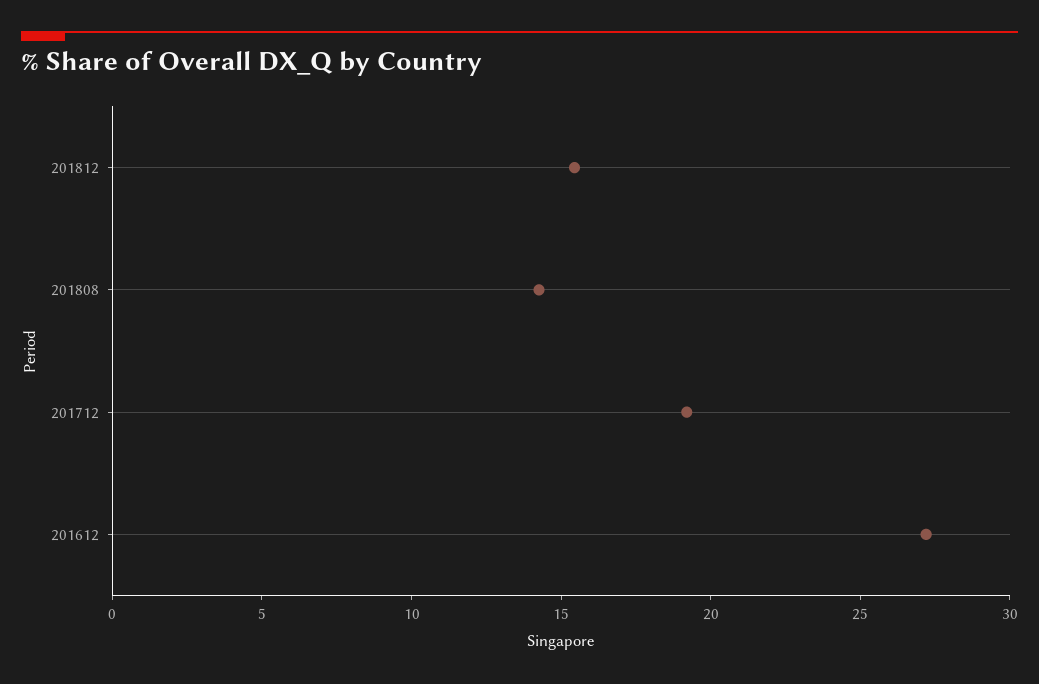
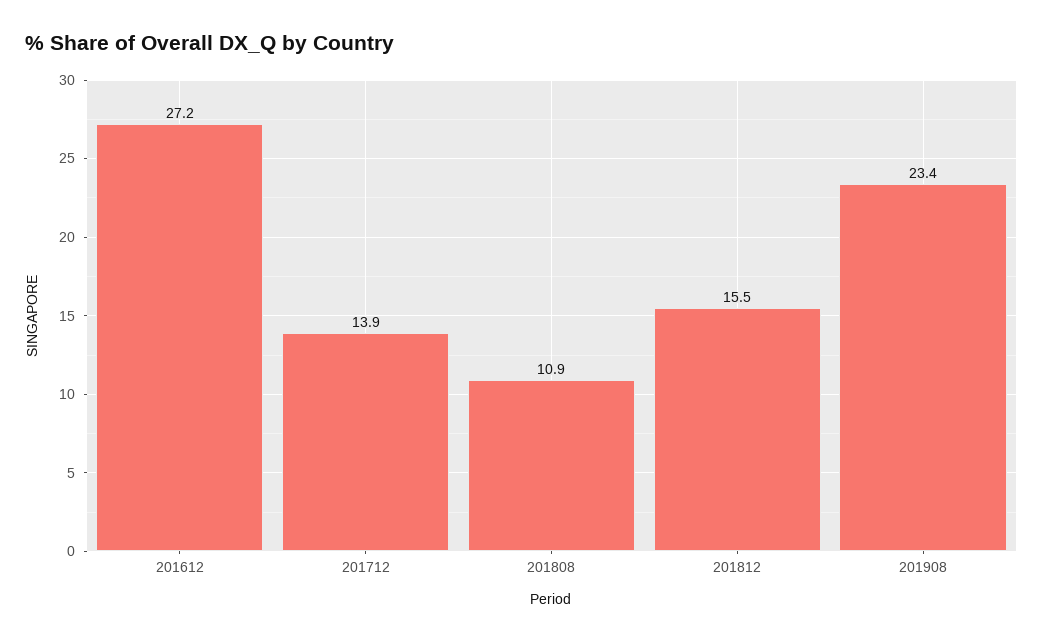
201808: 14 -> 10.9
201712: 19 -> 13.9
201908: none -> 23.4

